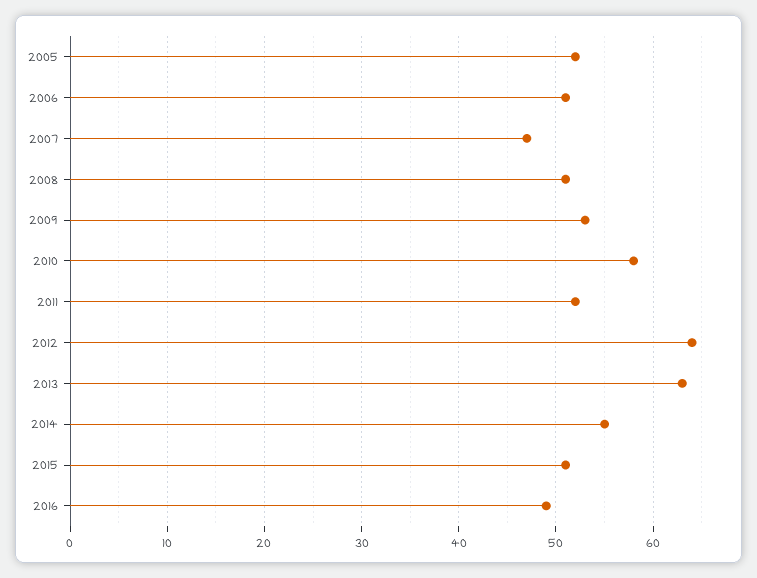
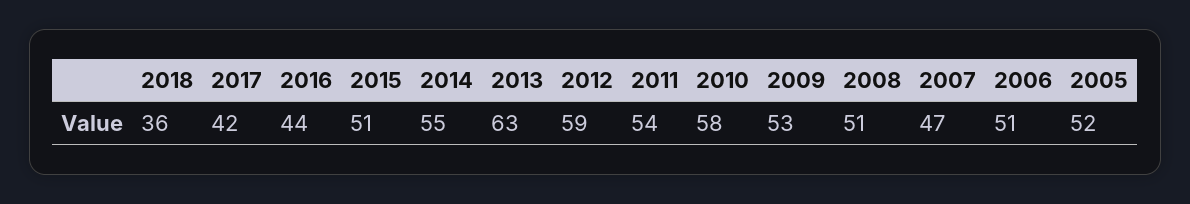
2011: 52 -> 54
2012: 64 -> 59
2016: 49 -> 44
2018: none -> 36
2017: none -> 42

